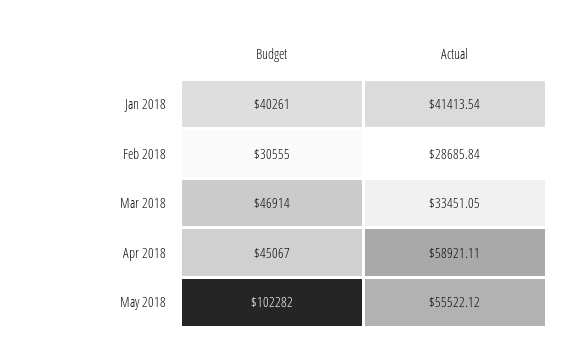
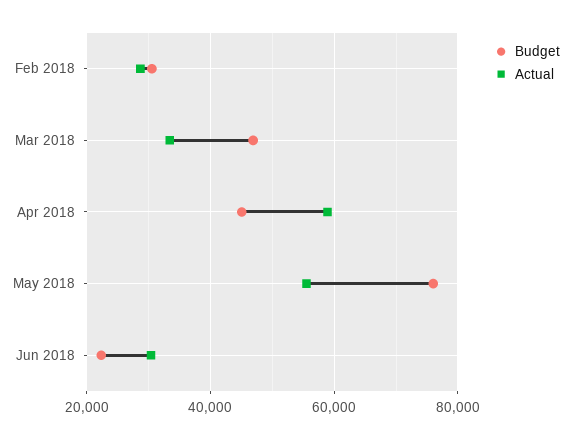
Budget, Jan 2018: 40261 -> none
Actual, Jan 2018: 41413.54 -> none
Budget, May 2018: 102282 -> 76000
Budget, Jun 2018: none -> 22000
Actual, Jun 2018: none -> 30000

